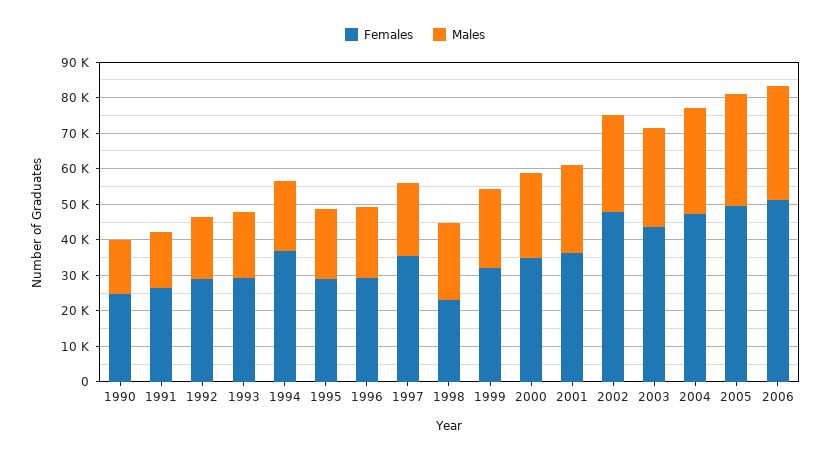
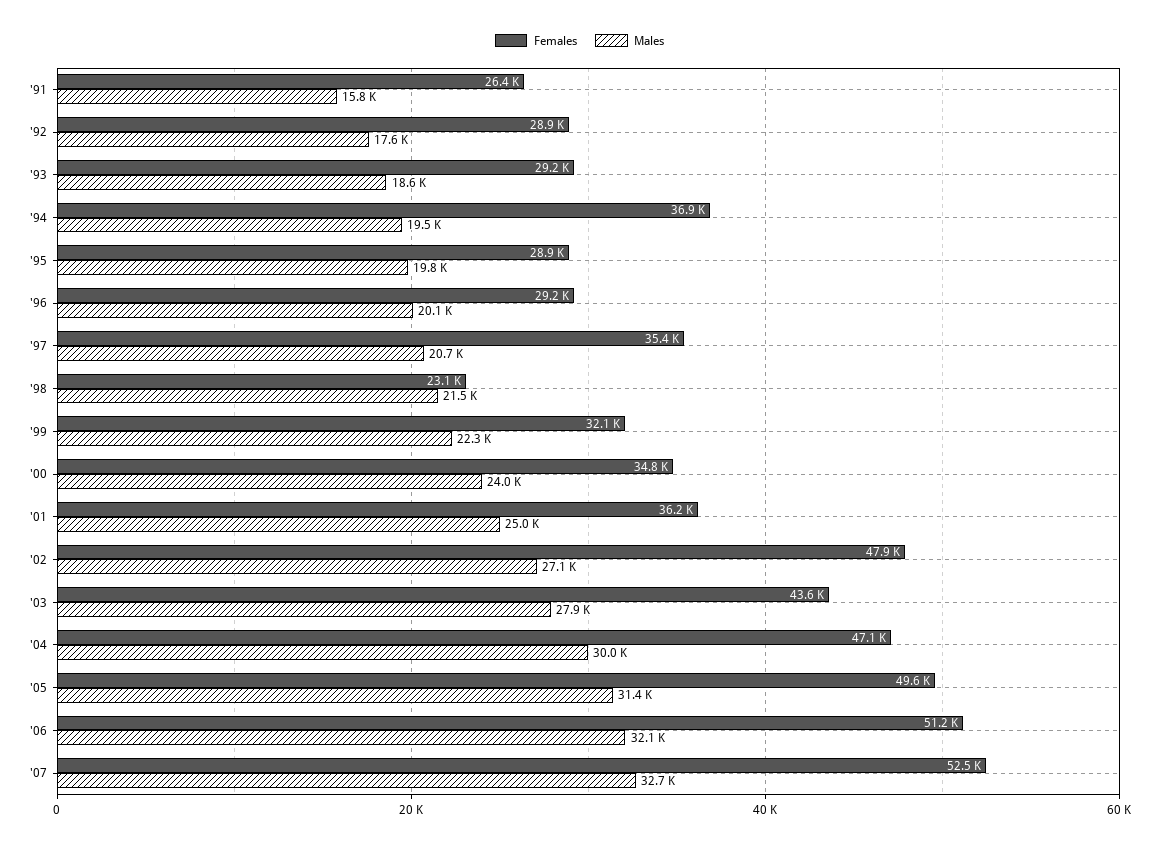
Females, 1990: 25000 -> none
Males, 1990: 15000 -> none
Females, '07: none -> 52500
Males, '07: none -> 32700

